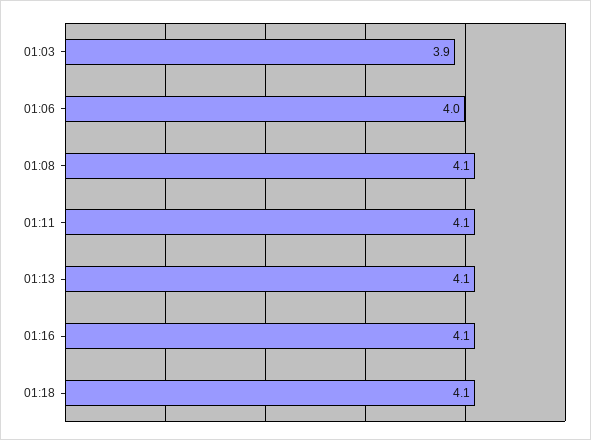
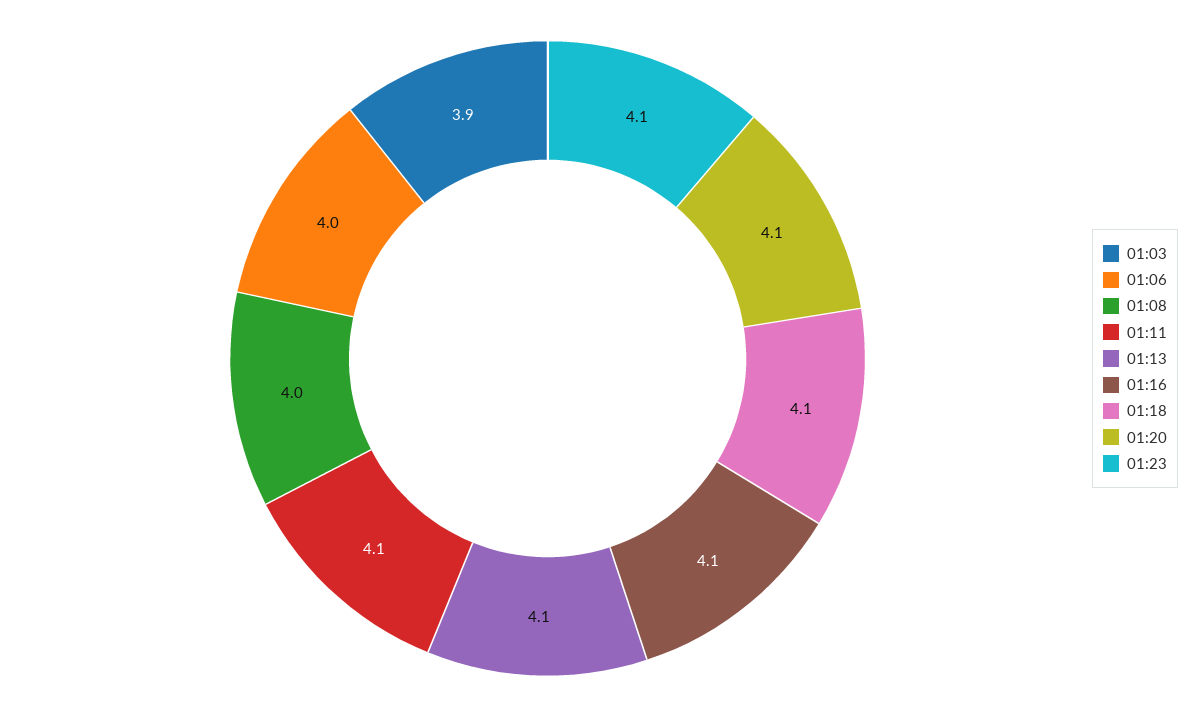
01:08: 4.1 -> 4
01:20: none -> 4.1
01:23: none -> 4.1

